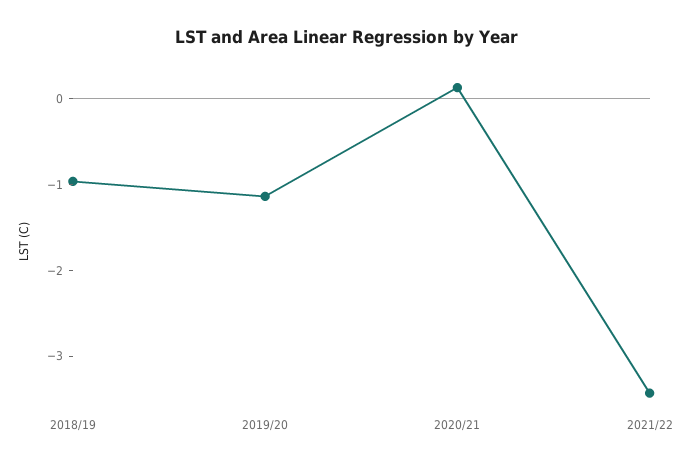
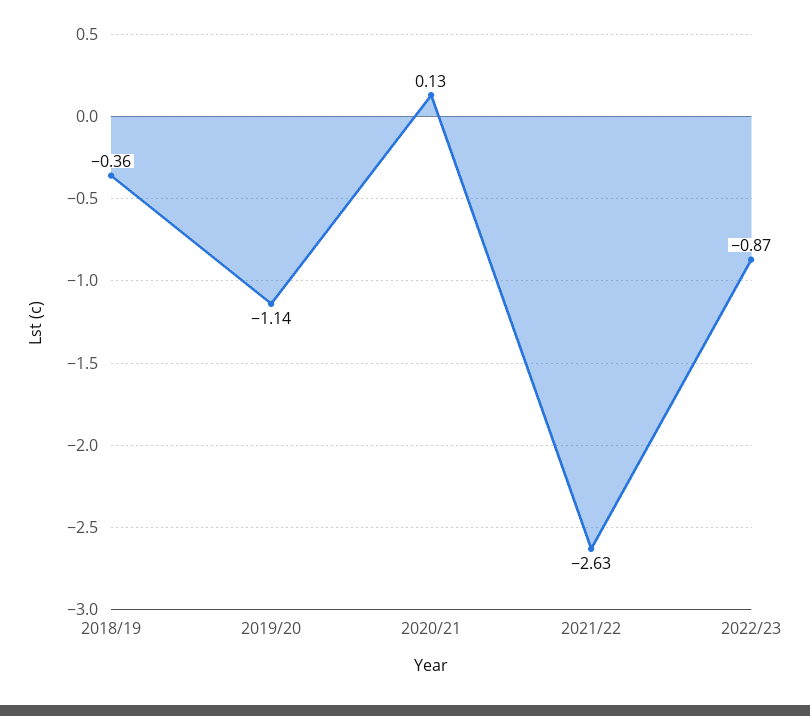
2018/19: -1 -> -0.36
2021/22: -3.4 -> -2.63
2022/23: none -> -0.87

